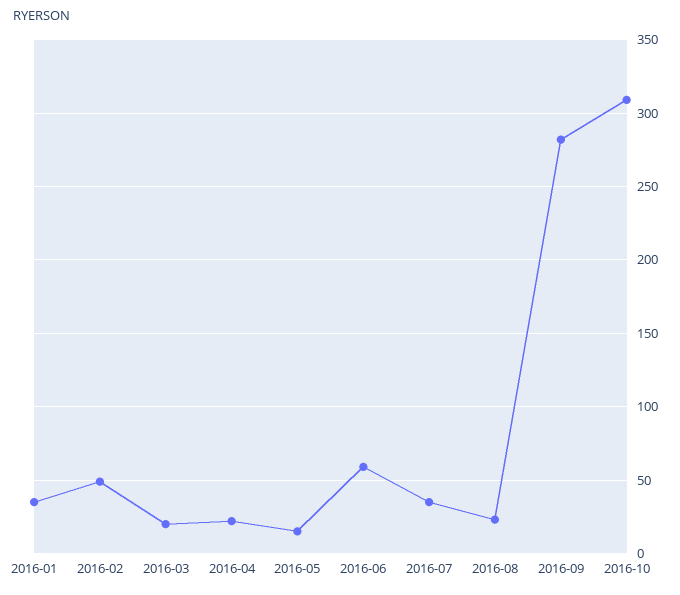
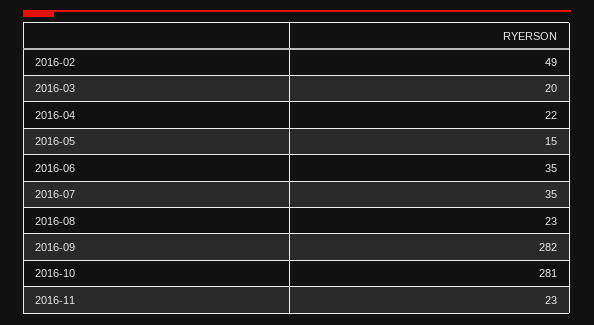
2016-01: 35 -> none
2016-06: 60 -> 35
2016-10: 310 -> 281
2016-11: none -> 23

